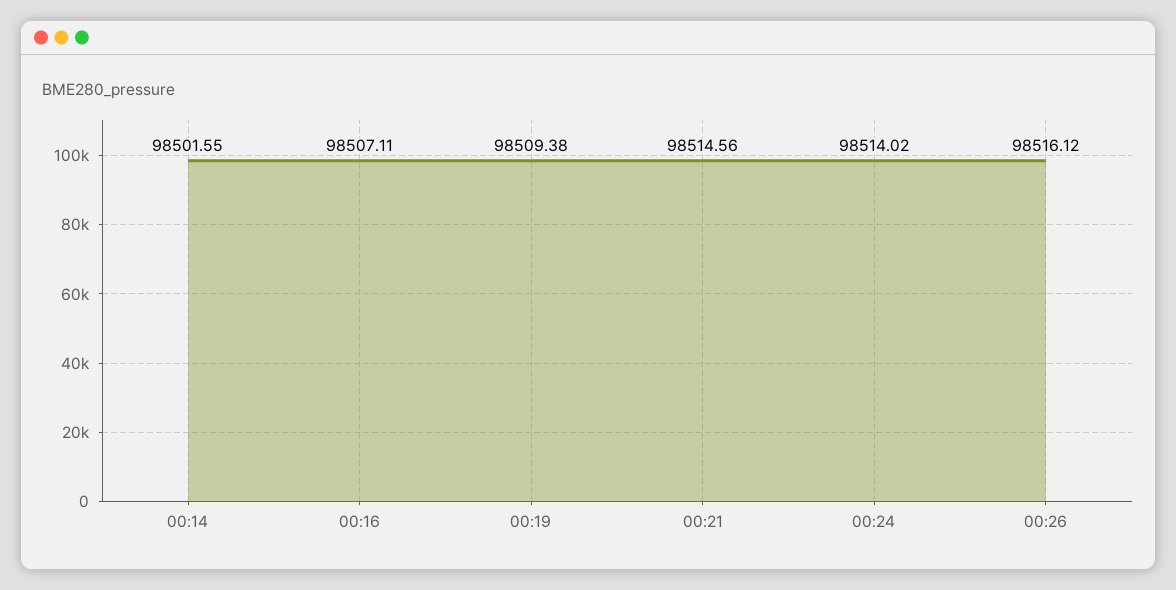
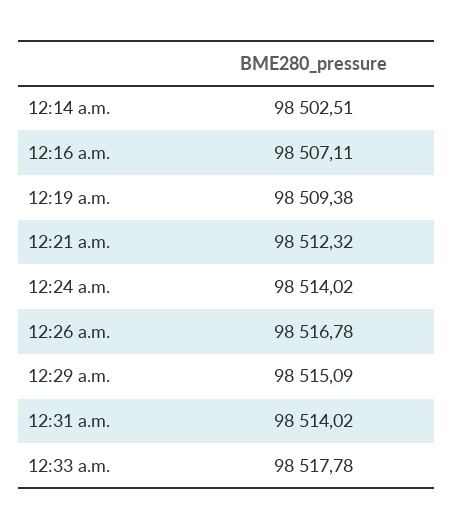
00:14: 98501.55 -> 98502.51
00:21: 98514.56 -> 98512.32
00:26: 98516.12 -> 98516.78
12:29 a.m.: none -> 98515.09
12:31 a.m.: none -> 98514.02
12:33 a.m.: none -> 98517.78

